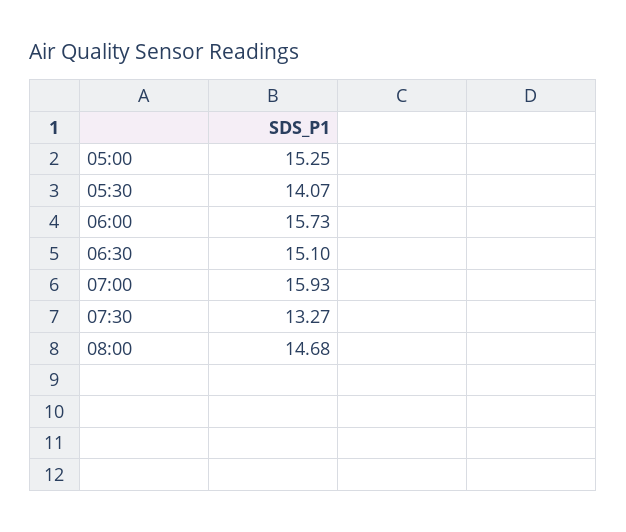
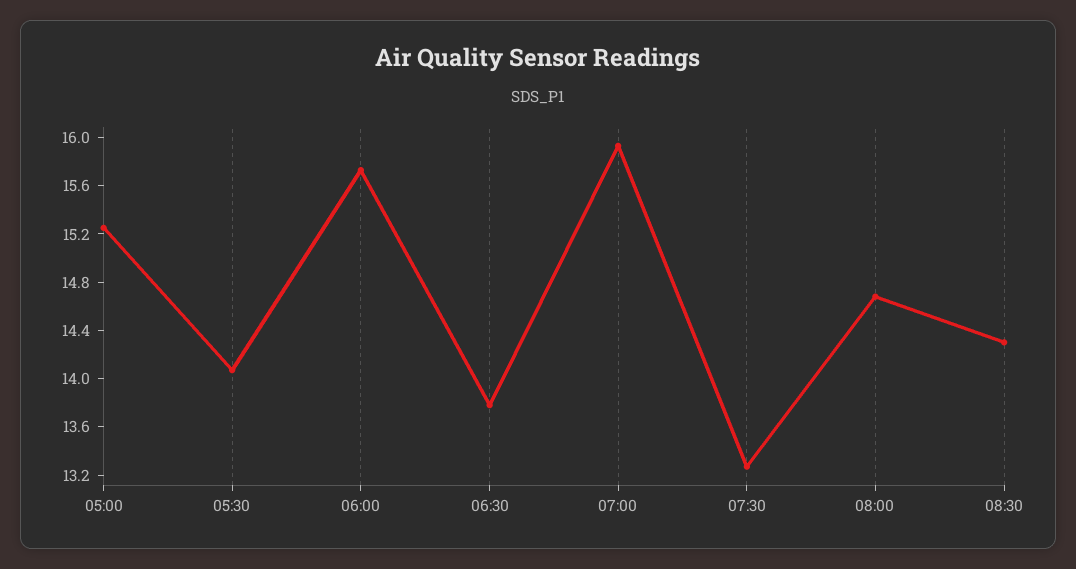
06:30: 15.1 -> 13.8
08:30: none -> 14.3

